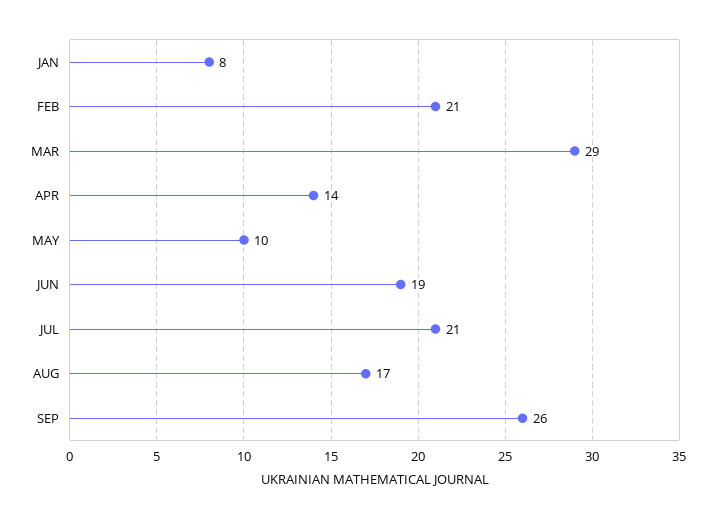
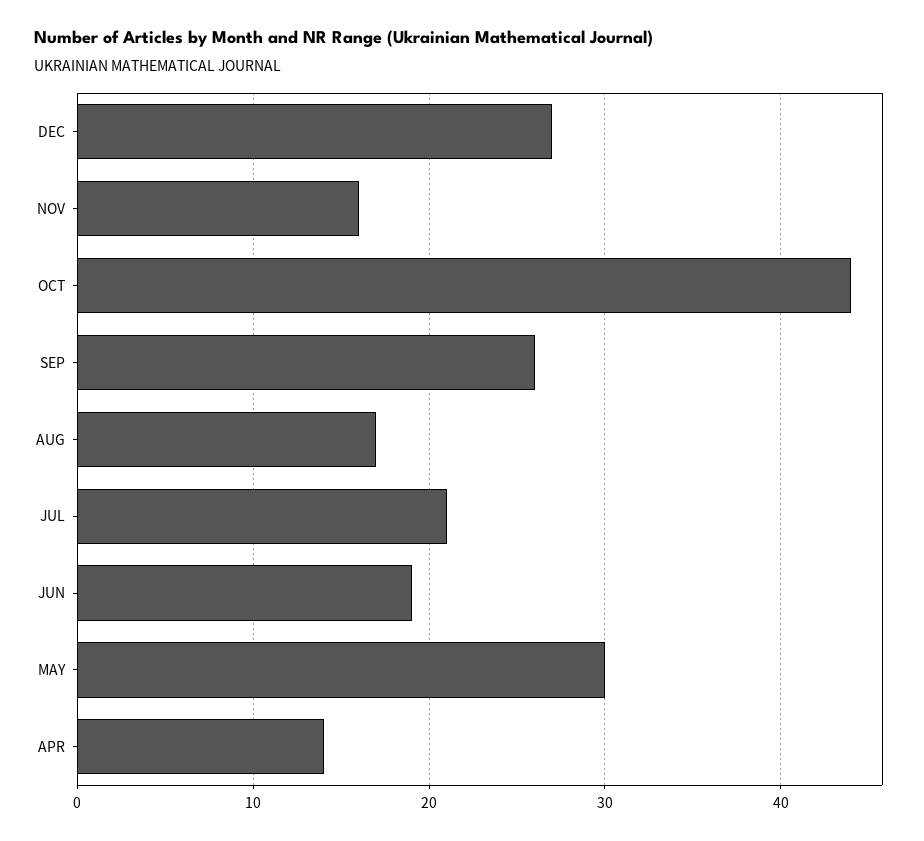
JAN: 8 -> none
FEB: 21 -> none
MAR: 29 -> none
MAY: 10 -> 30
DEC: none -> 27
NOV: none -> 16
OCT: none -> 44

